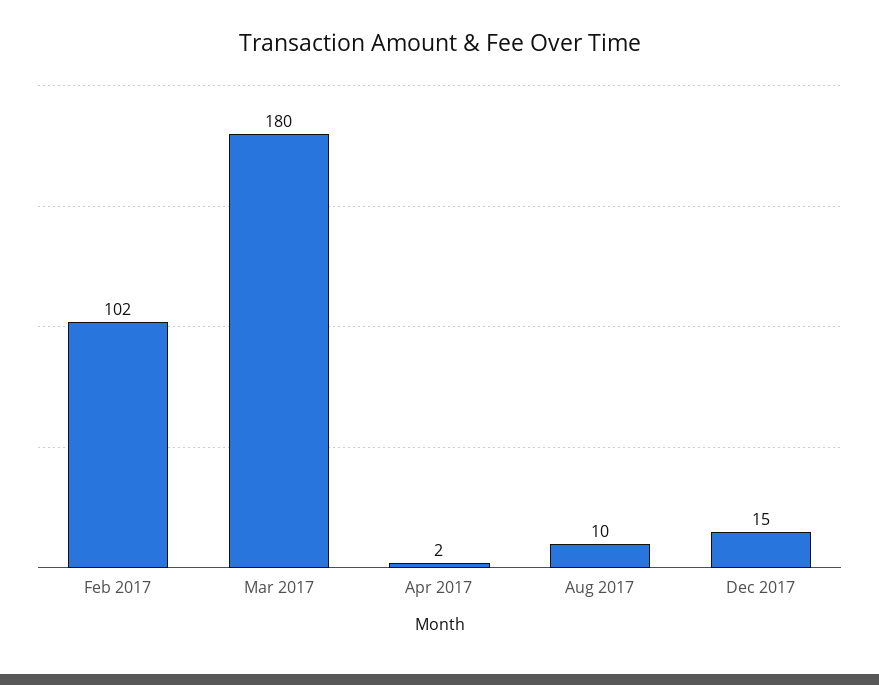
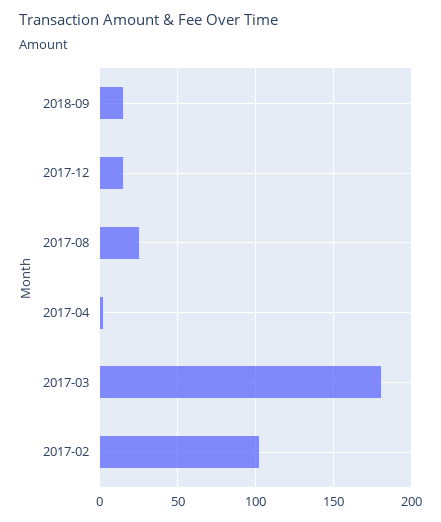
Aug 2017: 10 -> 25
2018-09: none -> 15

